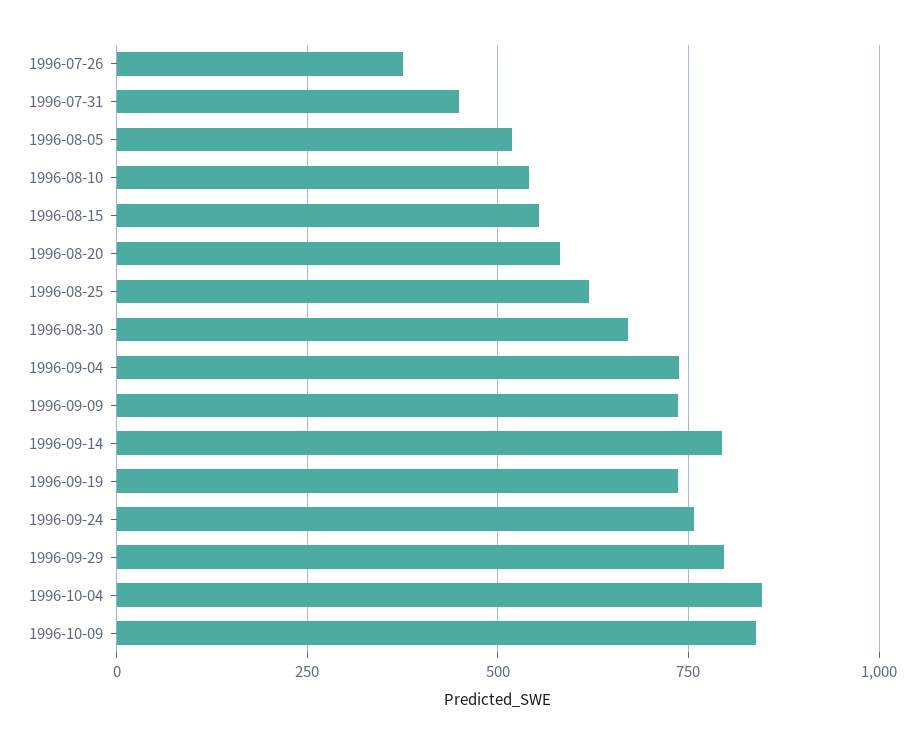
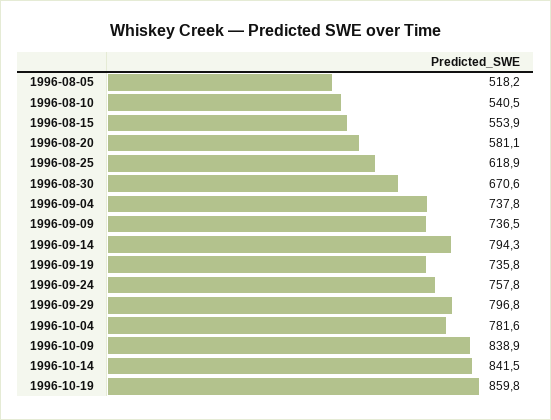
1996-07-26: 375 -> none
1996-07-31: 450 -> none
1996-10-04: 850 -> 781.6
1996-10-14: none -> 841.5
1996-10-19: none -> 859.8

